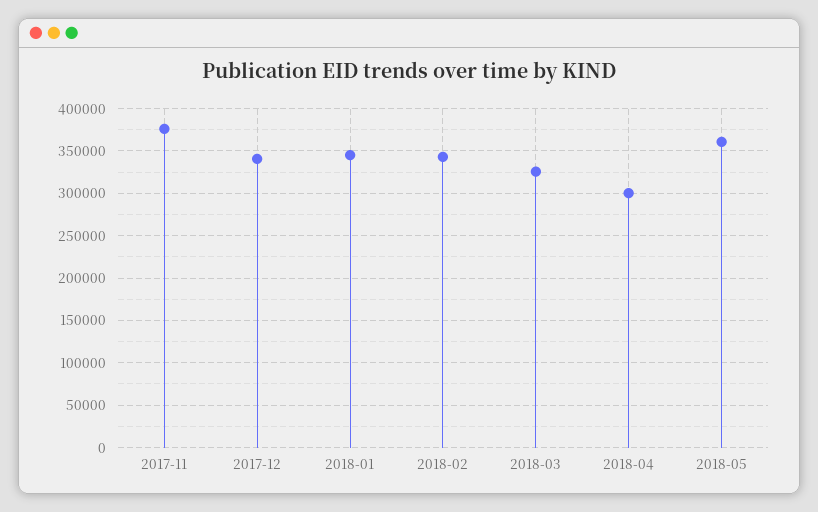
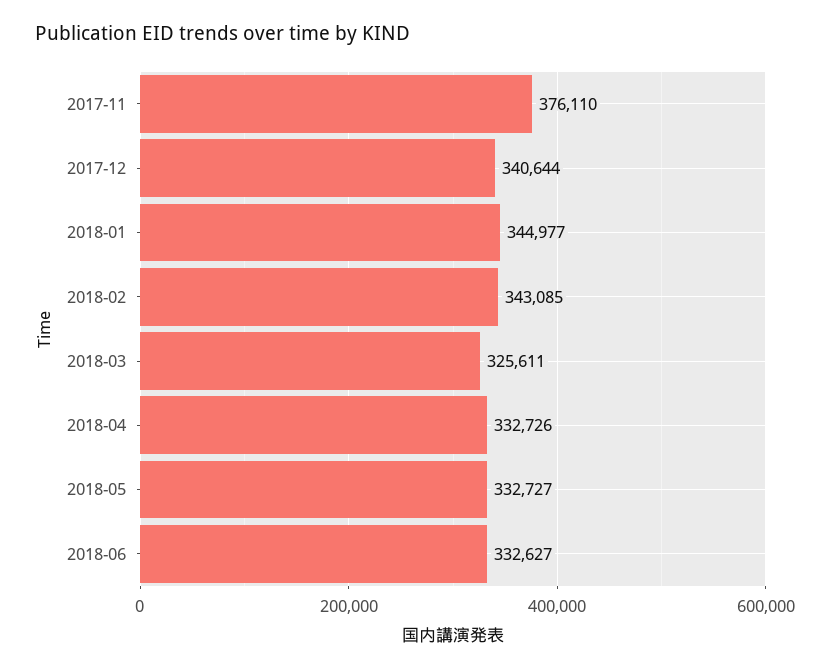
2018-04: 300000 -> 332726
2018-05: 360000 -> 332727
2018-06: none -> 332627

